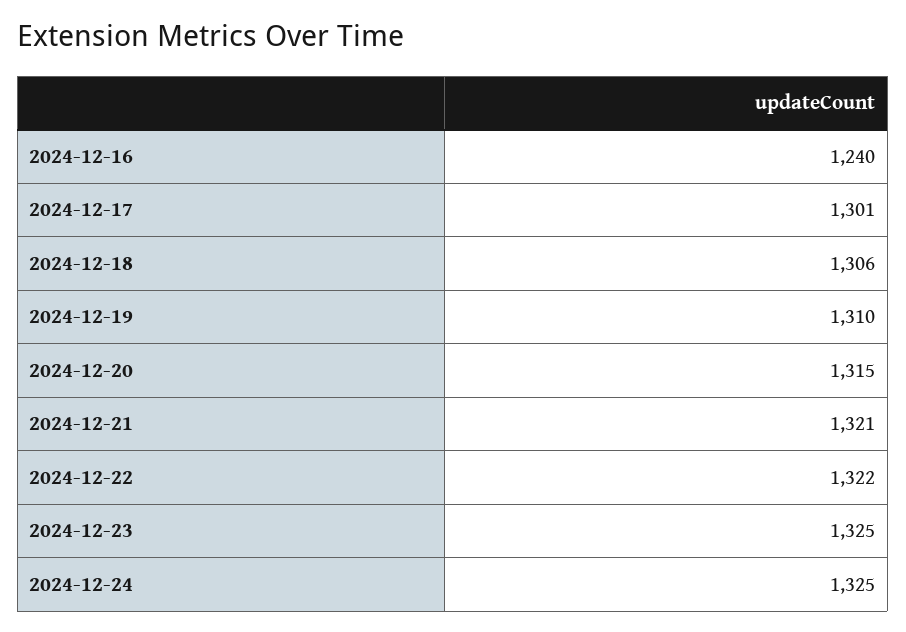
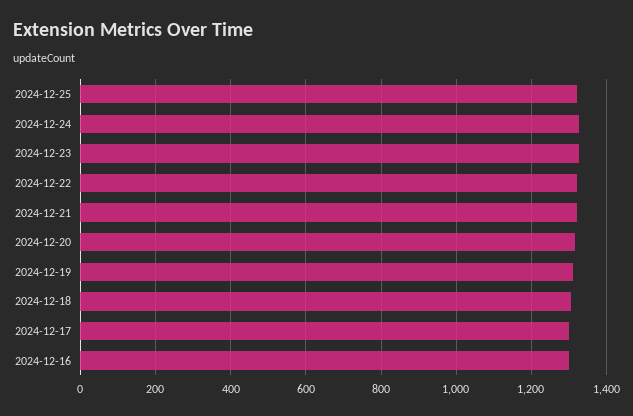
2024-12-16: 1240 -> 1300
2024-12-25: none -> 1320

